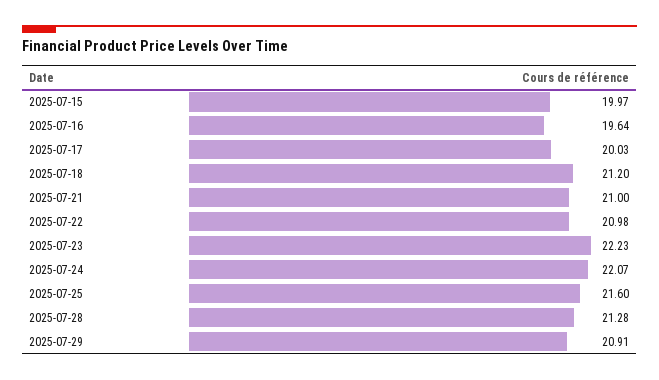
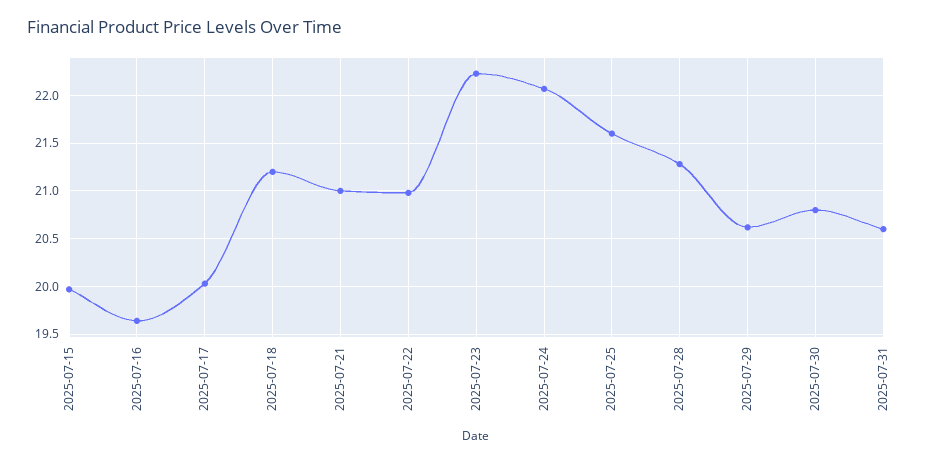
2025-07-29: 20.91 -> 20.6
2025-07-30: none -> 20.8
2025-07-31: none -> 20.6

